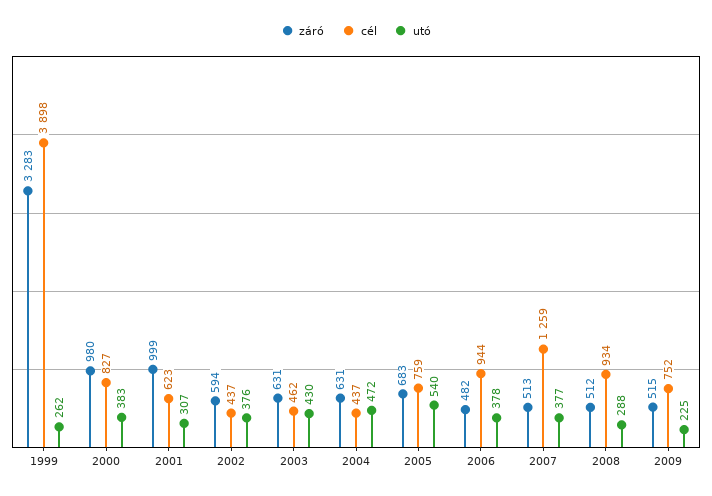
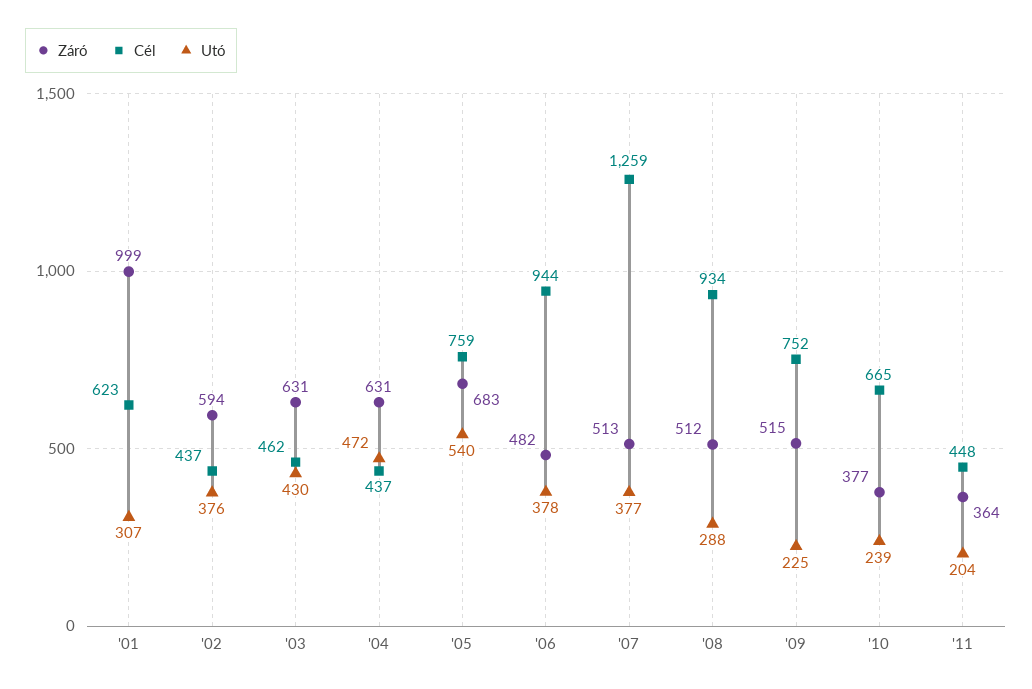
záró, 1999: 3283 -> none
cél, 1999: 3898 -> none
utó, 1999: 262 -> none
záró, 2000: 980 -> none
cél, 2000: 827 -> none
utó, 2000: 383 -> none
záró, '10: none -> 377
cél, '10: none -> 665
utó, '10: none -> 239
záró, '11: none -> 364
cél, '11: none -> 448
utó, '11: none -> 204

